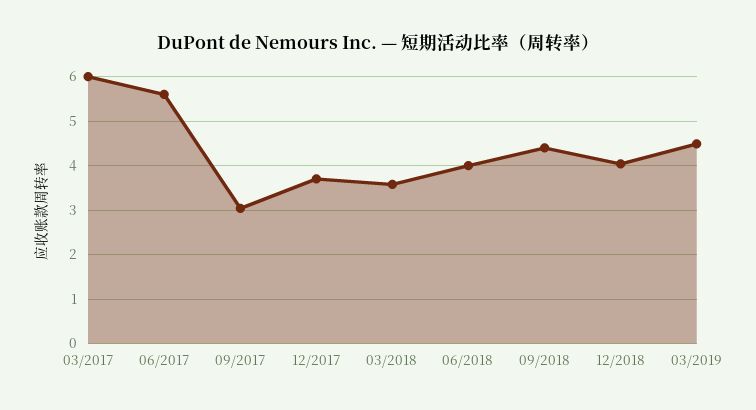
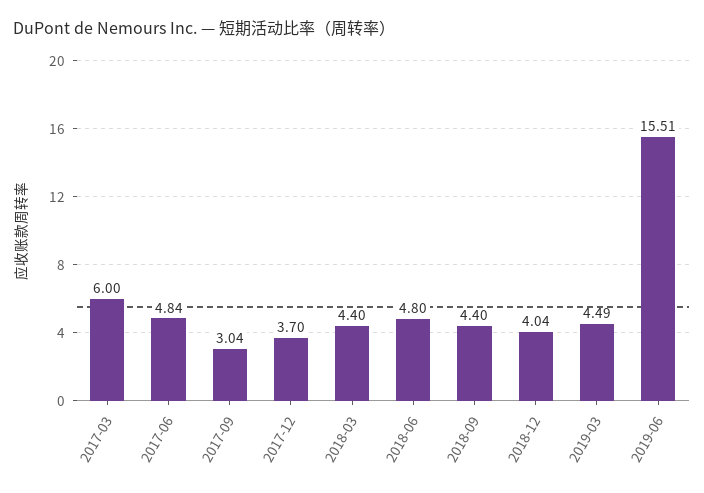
06/2017: 5.6 -> 4.84
03/2018: 3.6 -> 4.4
06/2018: 4 -> 4.8
2019-06: none -> 15.51

